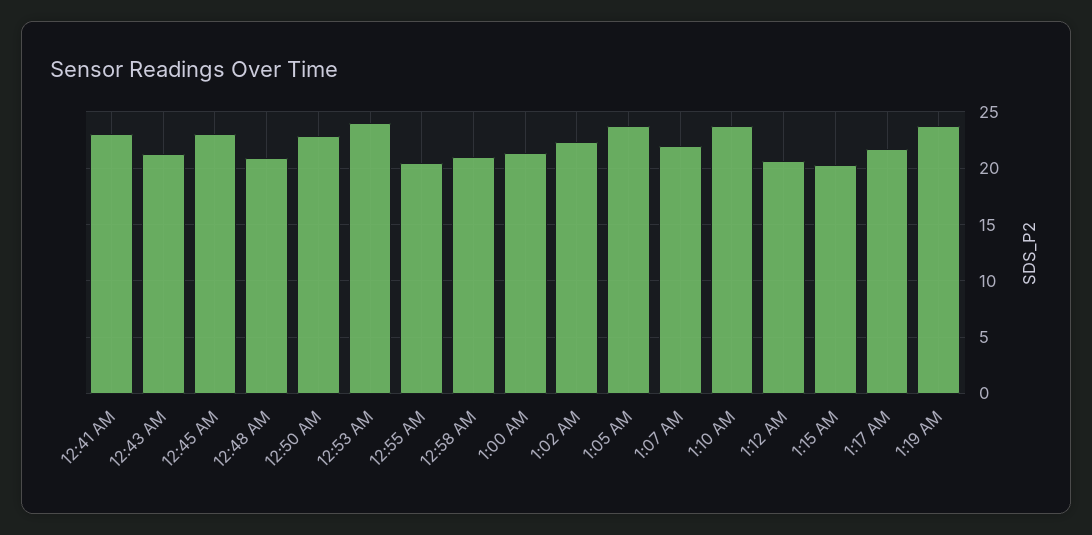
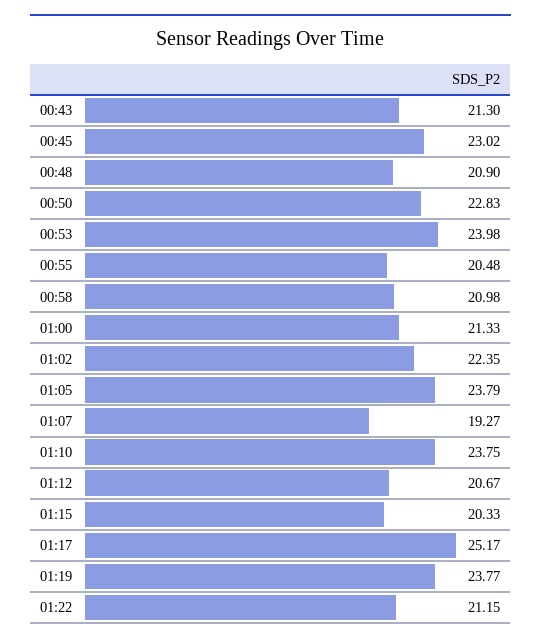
12:41 AM: 23 -> none
1:07 AM: 22 -> 19.27
1:17 AM: 22 -> 25.17
01:22: none -> 21.15

